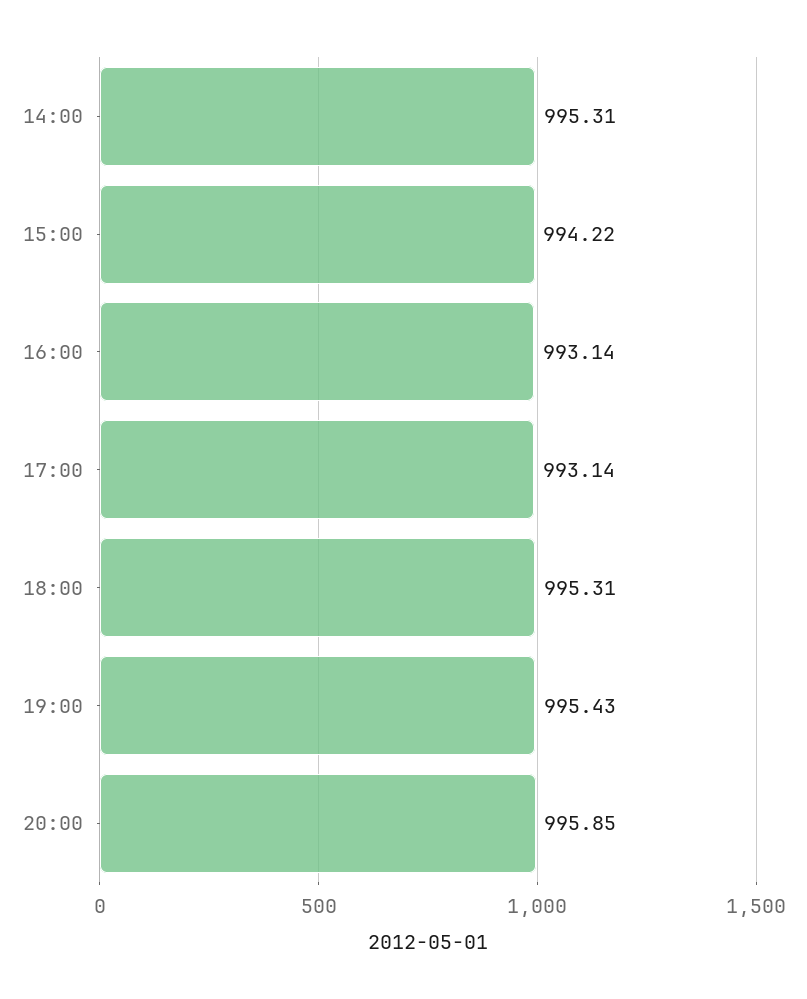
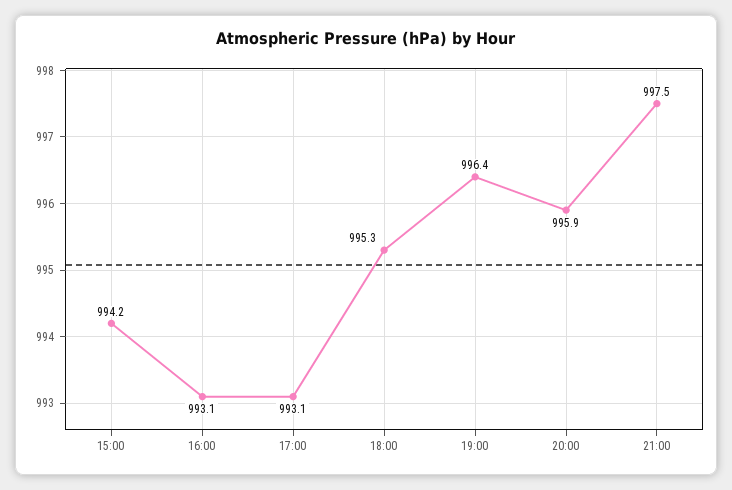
14:00: 995.31 -> none
19:00: 995.43 -> 996.4
21:00: none -> 997.5

